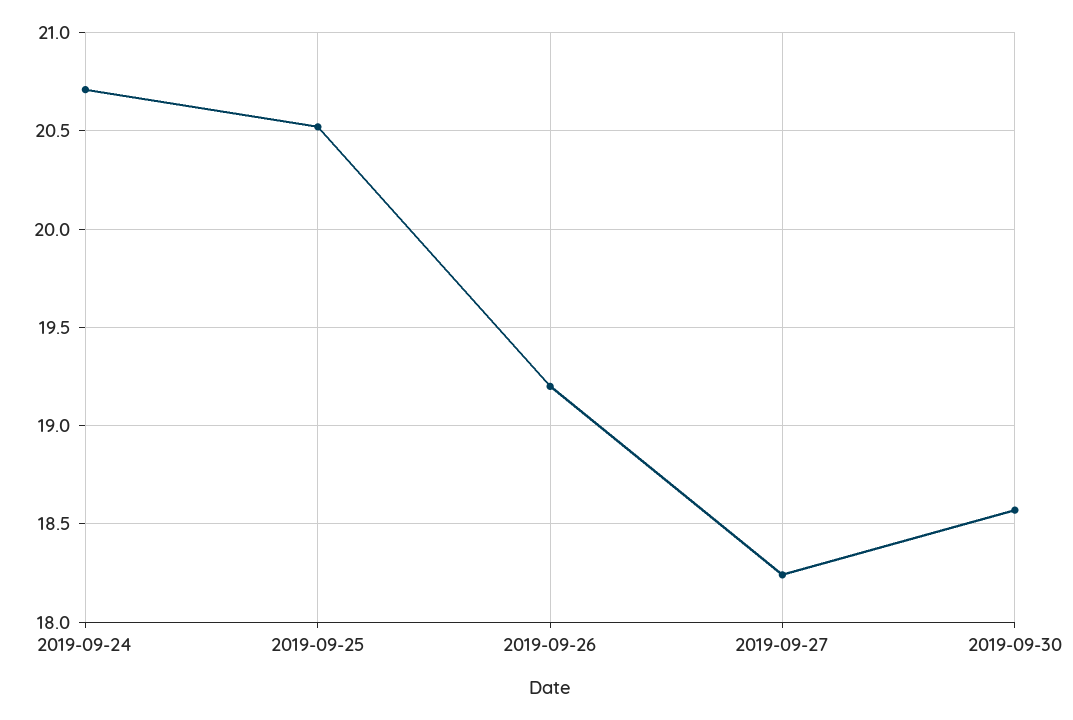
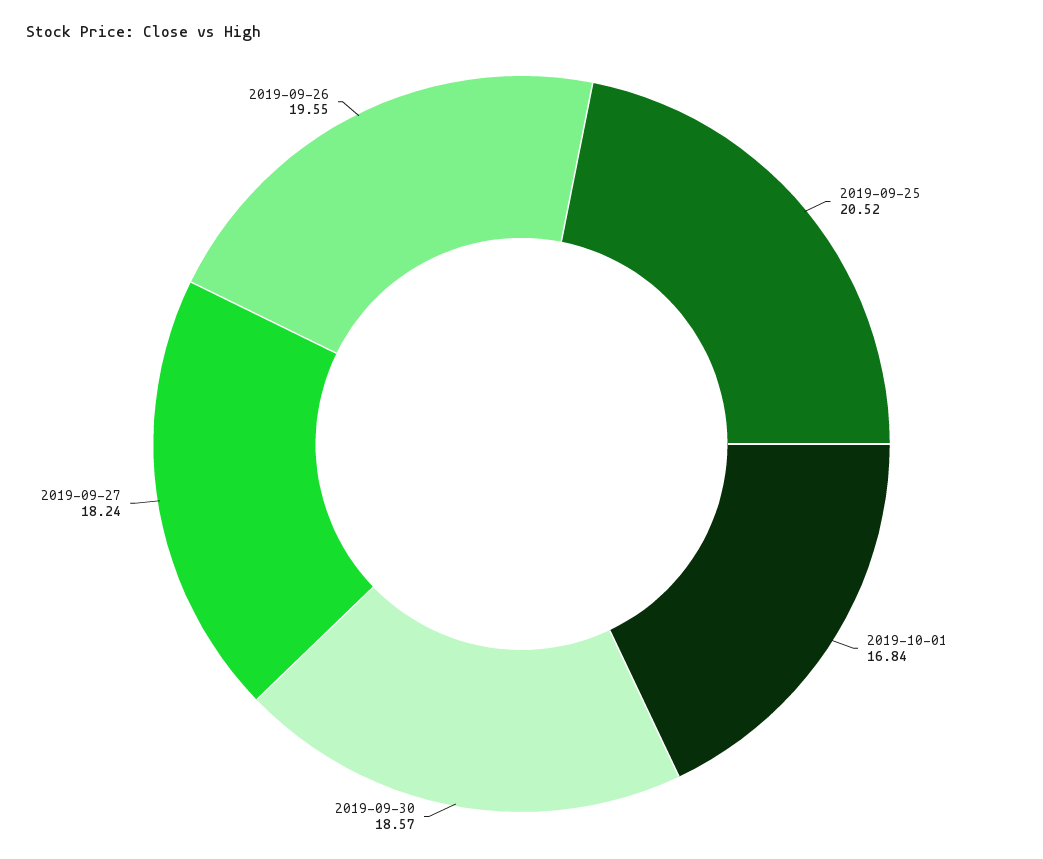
2019-09-24: 20.7 -> none
2019-09-26: 19.2 -> 19.55
2019-10-01: none -> 16.84

